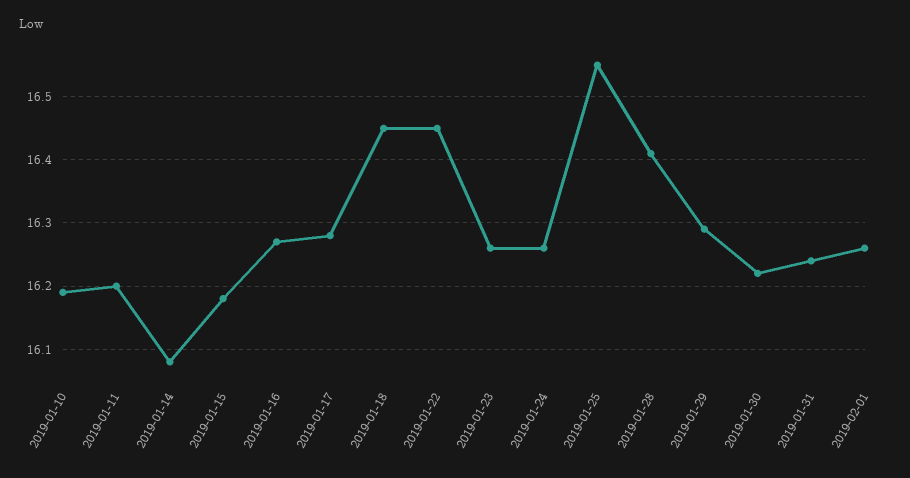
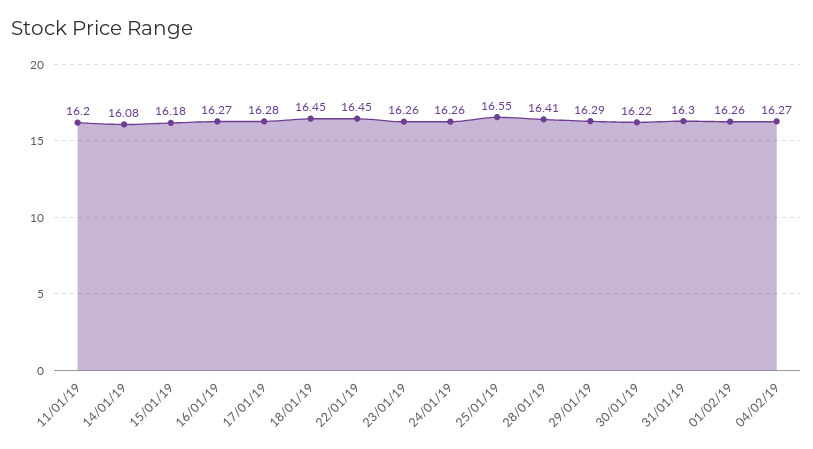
2019-01-10: 16.19 -> none
2019-01-31: 16.24 -> 16.3
04/02/19: none -> 16.27

